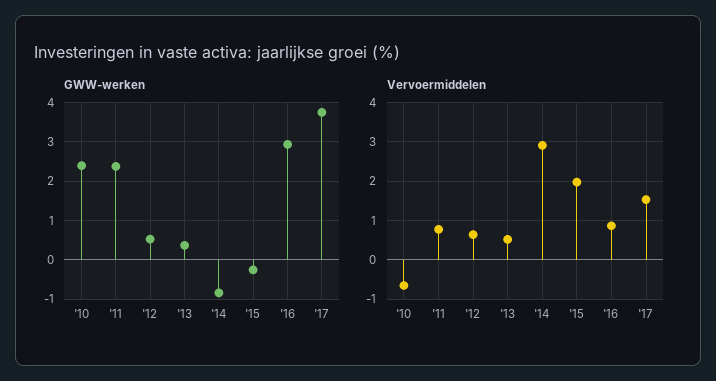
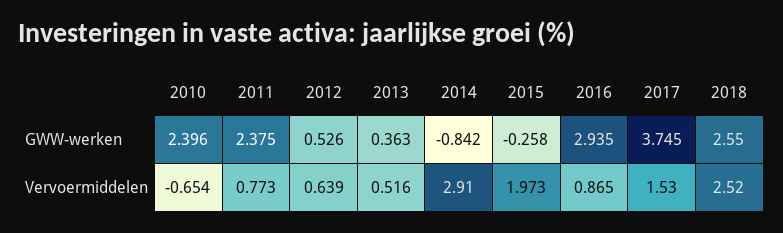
GWW-werken, 2018: none -> 2.55
Vervoermiddelen, 2018: none -> 2.52

